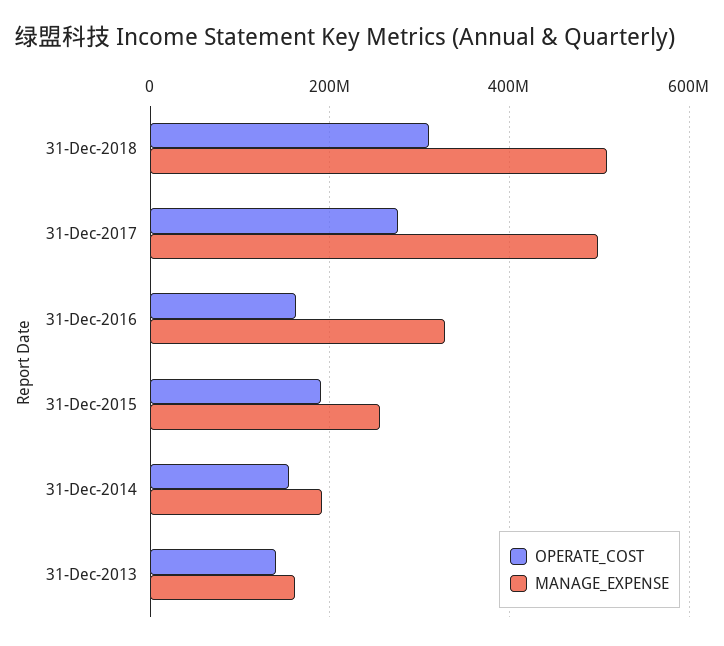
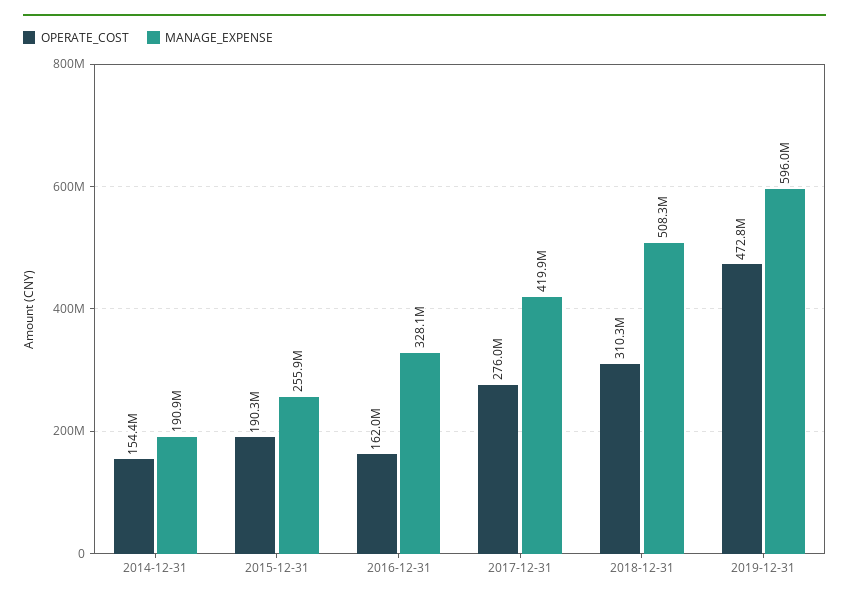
MANAGE_EXPENSE, 31-Dec-2017: 500000000 -> 419900000
OPERATE_COST, 31-Dec-2013: 140000000 -> none
MANAGE_EXPENSE, 31-Dec-2013: 160000000 -> none
OPERATE_COST, 2019-12-31: none -> 472800000
MANAGE_EXPENSE, 2019-12-31: none -> 596000000

